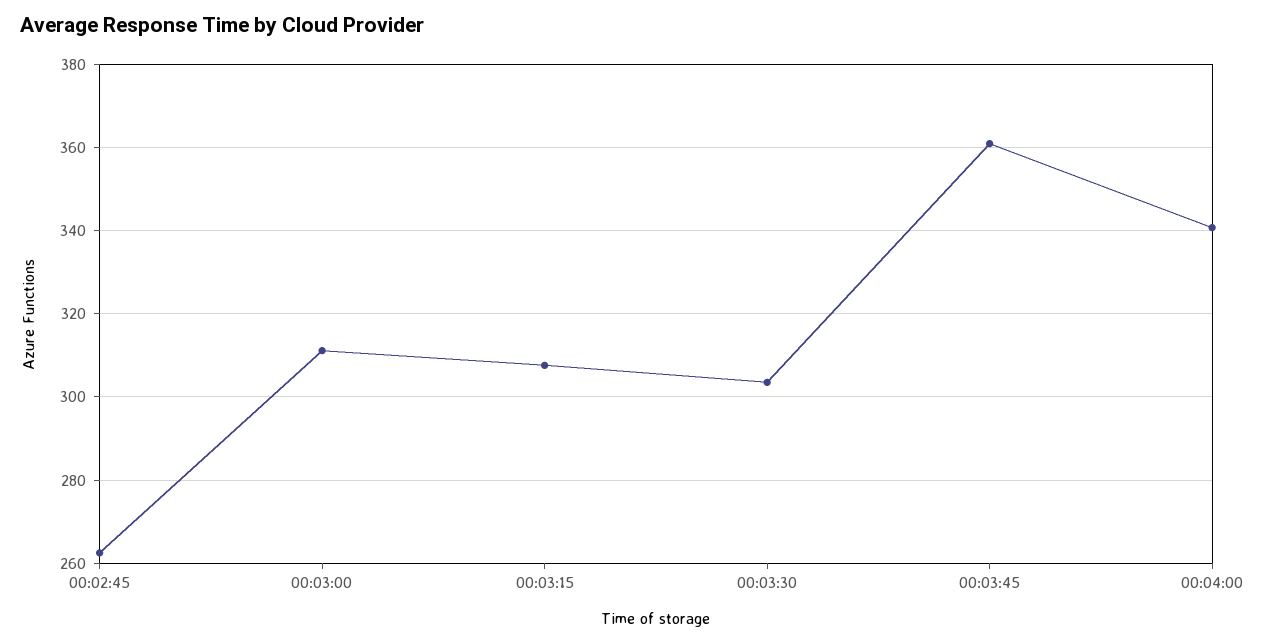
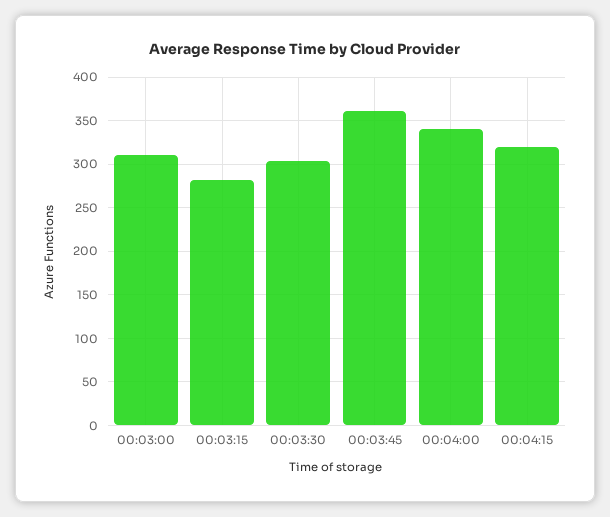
00:02:45: 262 -> none
00:03:15: 308 -> 280
00:04:15: none -> 320

